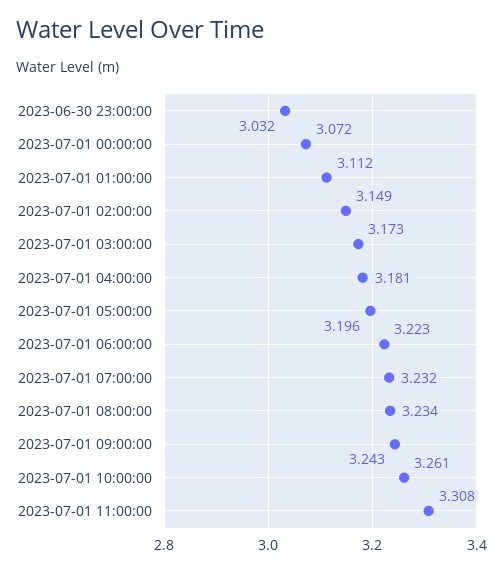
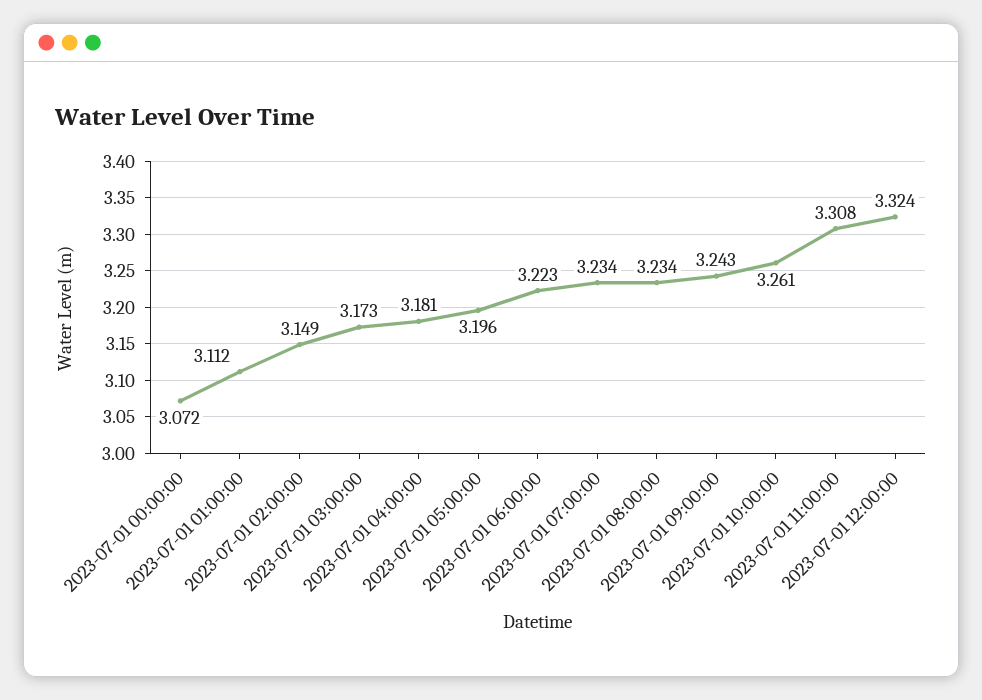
2023-06-30 23:00:00: 3.032 -> none
2023-07-01 07:00:00: 3.232 -> 3.234
2023-07-01 12:00:00: none -> 3.324

